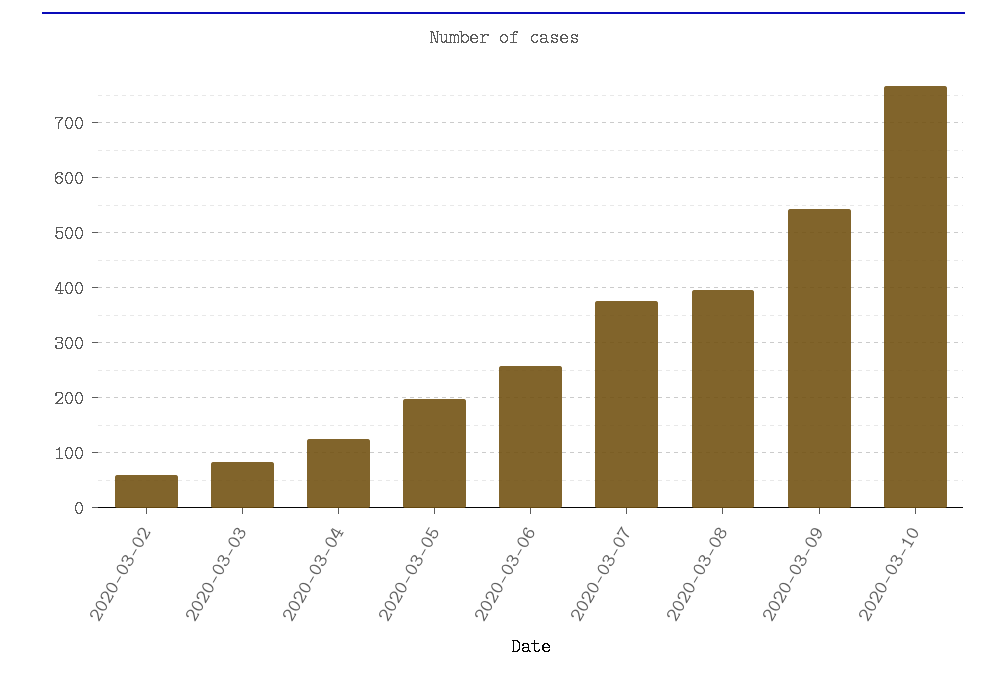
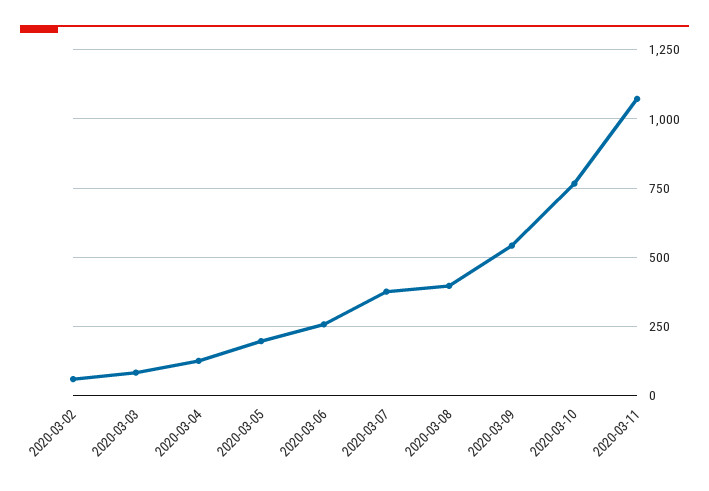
2020-03-11: none -> 1075

